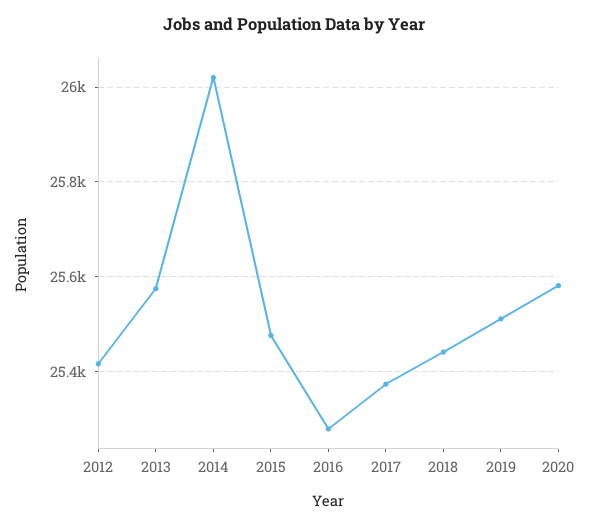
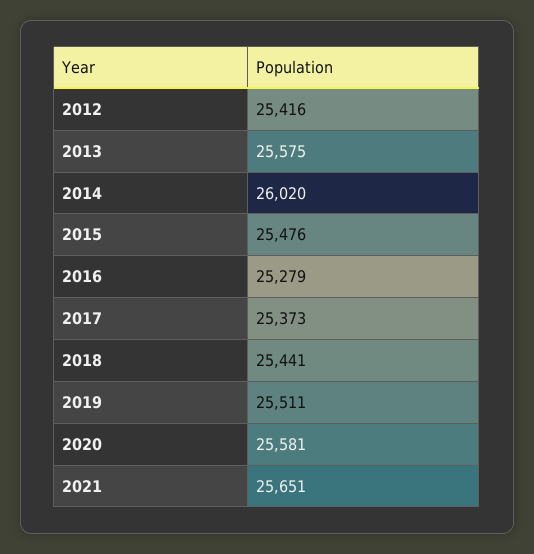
2021: none -> 25651

